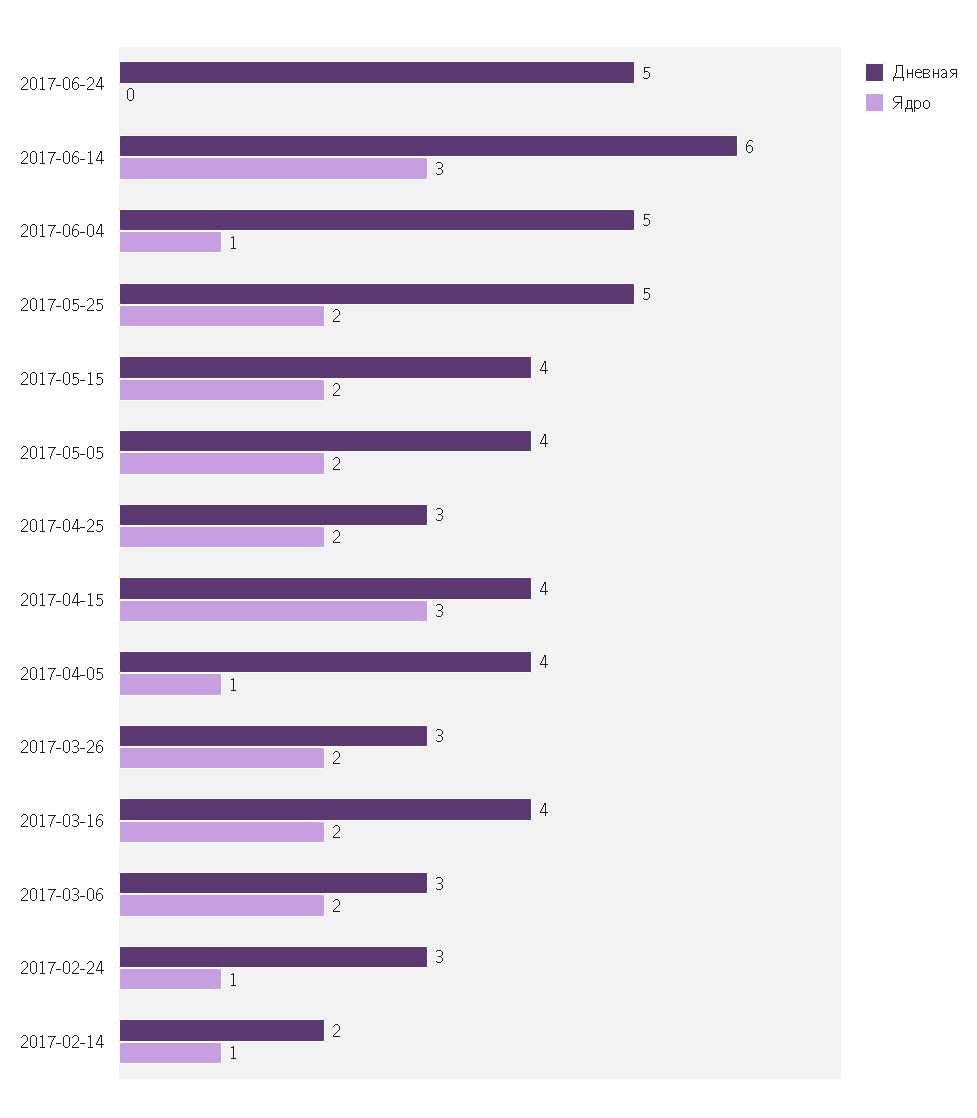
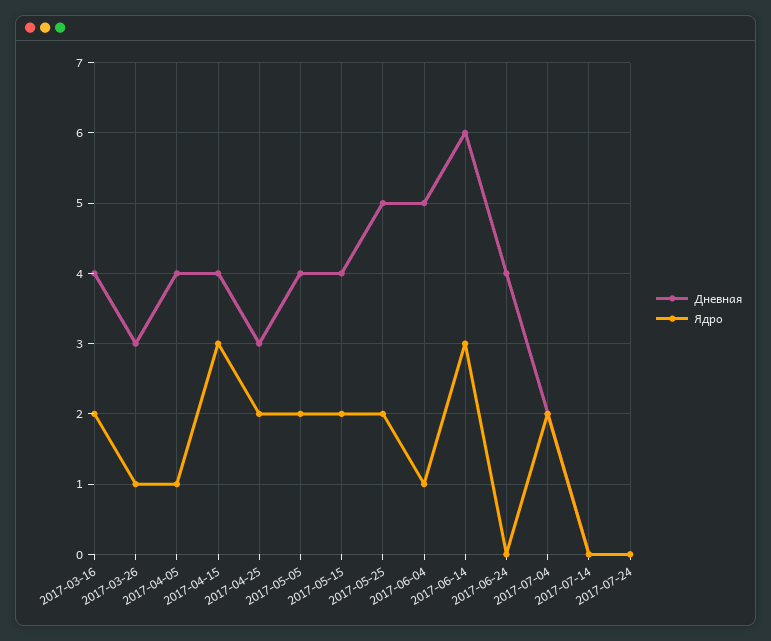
Дневная, 2017-06-24: 5 -> 4
Ядро, 2017-03-26: 2 -> 1
Дневная, 2017-03-06: 3 -> none
Ядро, 2017-03-06: 2 -> none
Дневная, 2017-02-24: 3 -> none
Ядро, 2017-02-24: 1 -> none
Дневная, 2017-02-14: 2 -> none
Ядро, 2017-02-14: 1 -> none
Дневная, 2017-07-04: none -> 2
Ядро, 2017-07-04: none -> 2
Дневная, 2017-07-14: none -> 0
Ядро, 2017-07-14: none -> 0
Дневная, 2017-07-24: none -> 0
Ядро, 2017-07-24: none -> 0

